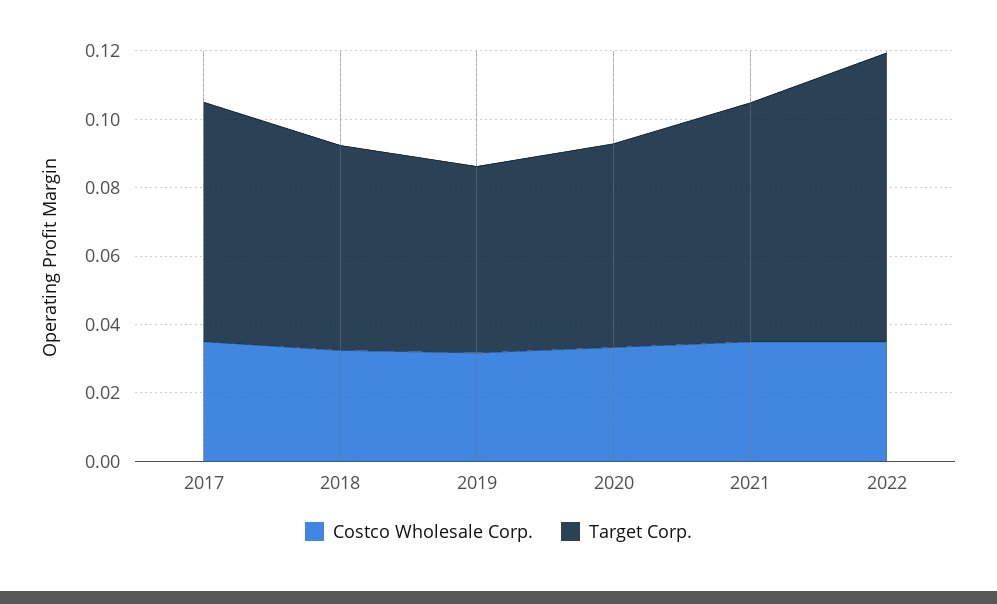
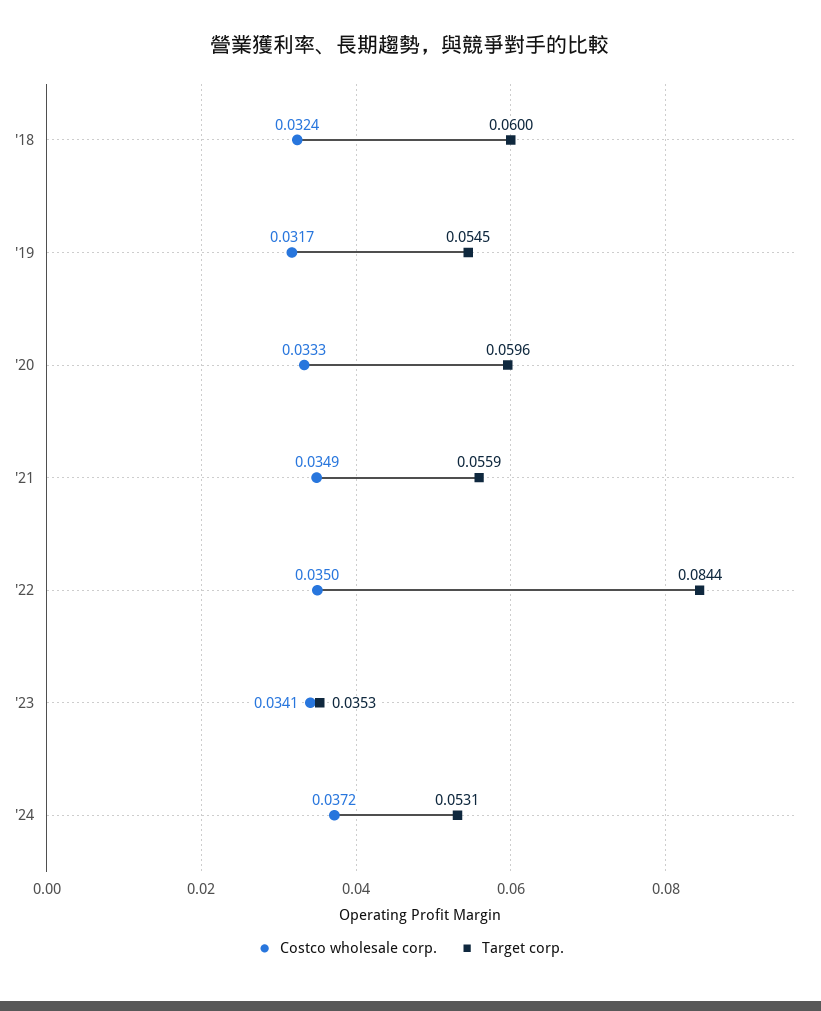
Costco Wholesale Corp., 2017: 0.035 -> none
Target Corp., 2017: 0.07 -> none
Target Corp., 2021: 0.07 -> 0.0559
Costco Wholesale Corp., '23: none -> 0.0341
Target Corp., '23: none -> 0.0353
Costco Wholesale Corp., '24: none -> 0.0372
Target Corp., '24: none -> 0.0531

